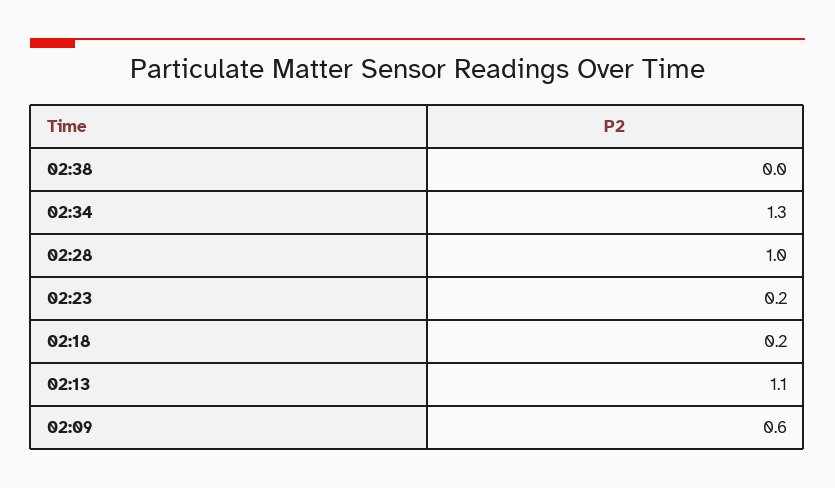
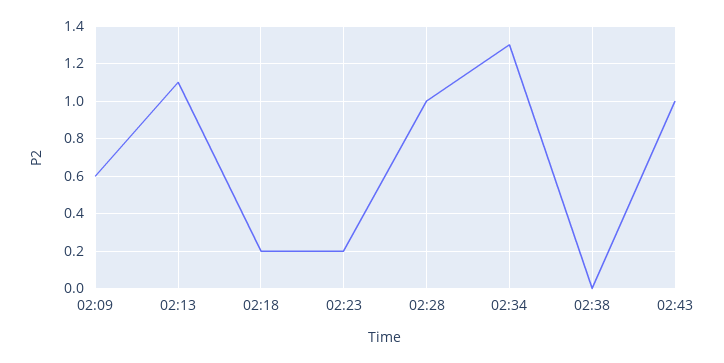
02:43: none -> 1

